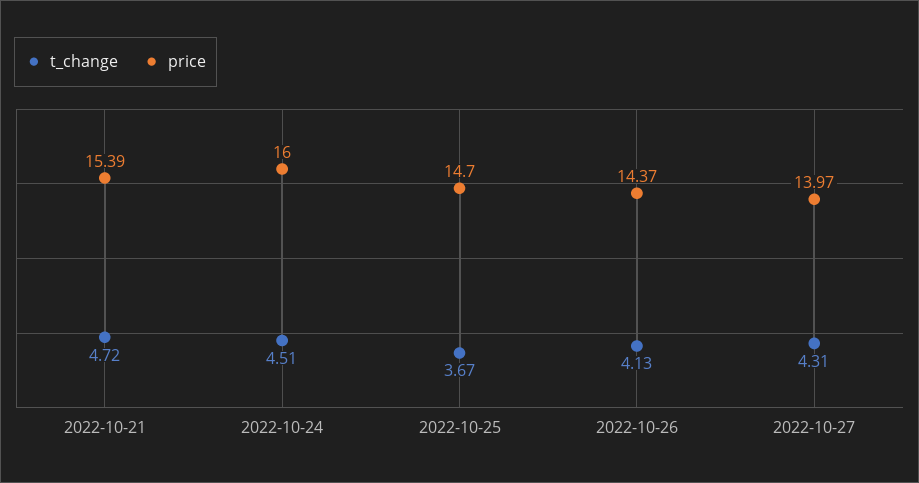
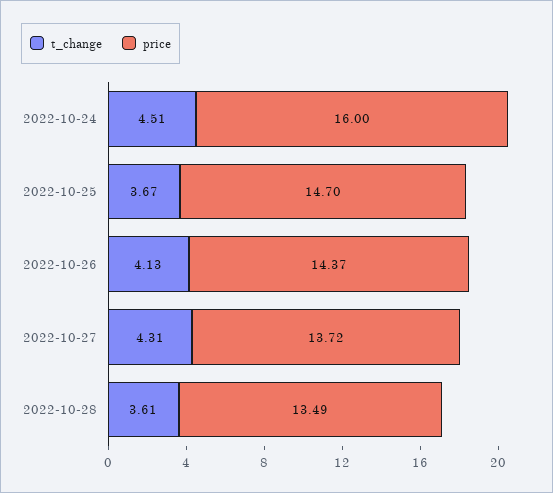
t_change, 2022-10-21: 4.72 -> none
price, 2022-10-21: 15.39 -> none
price, 2022-10-27: 13.97 -> 13.72
t_change, 2022-10-28: none -> 3.61
price, 2022-10-28: none -> 13.49

